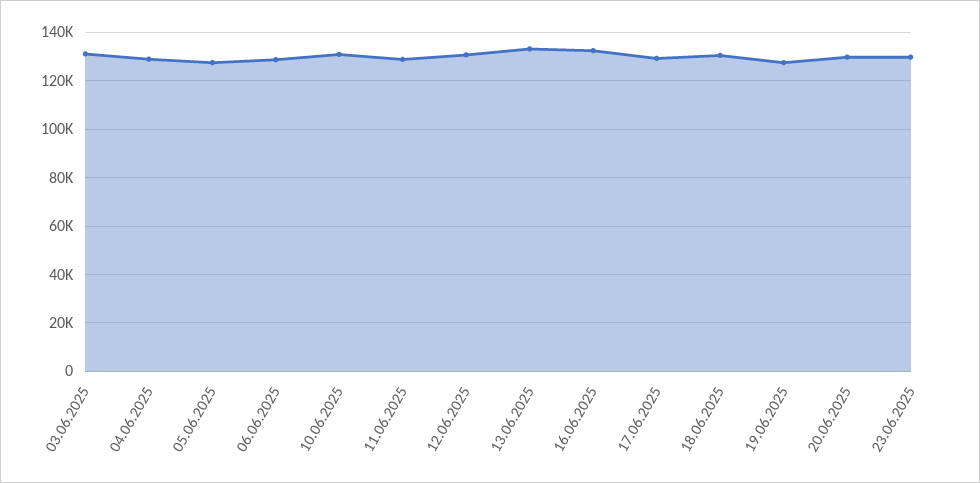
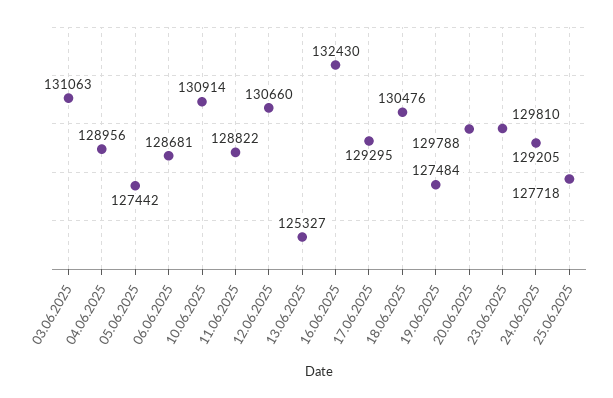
13.06.2025: 132500 -> 125327
24.06.2025: none -> 129205
25.06.2025: none -> 127718

